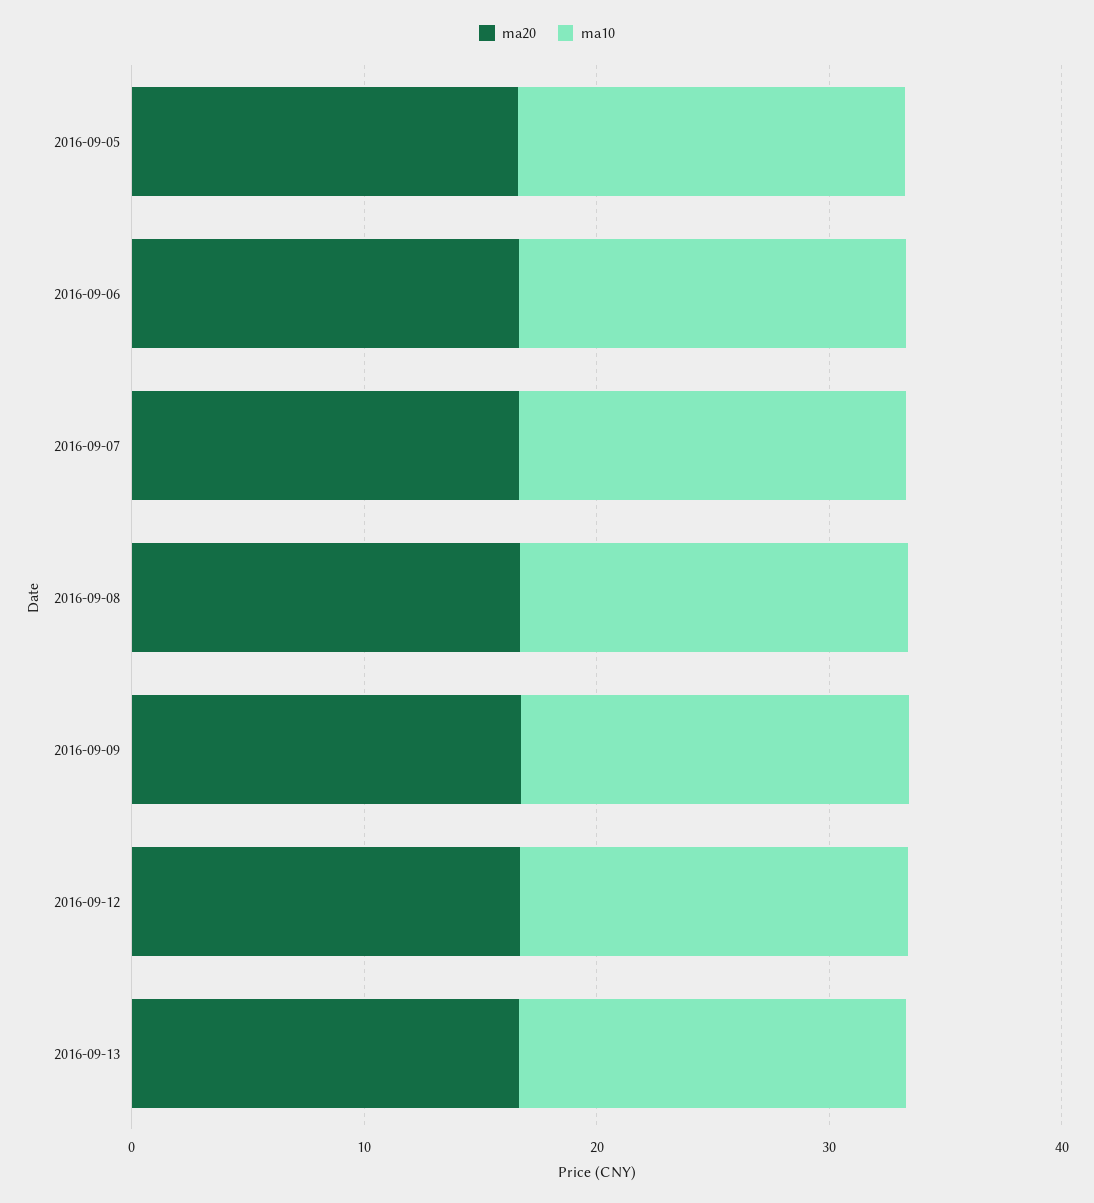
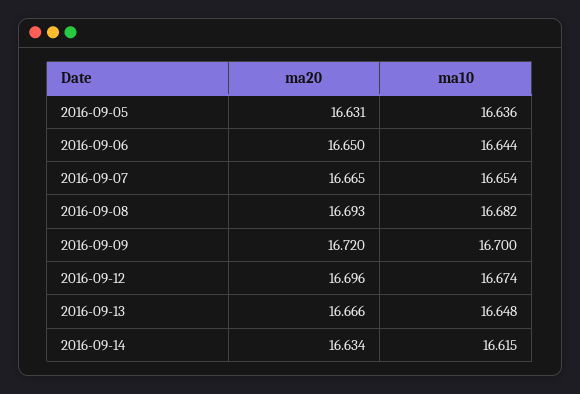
ma20, 2016-09-14: none -> 16.634
ma10, 2016-09-14: none -> 16.615

